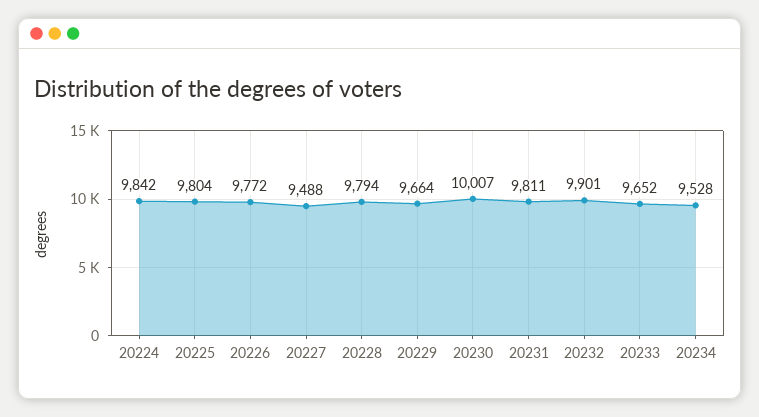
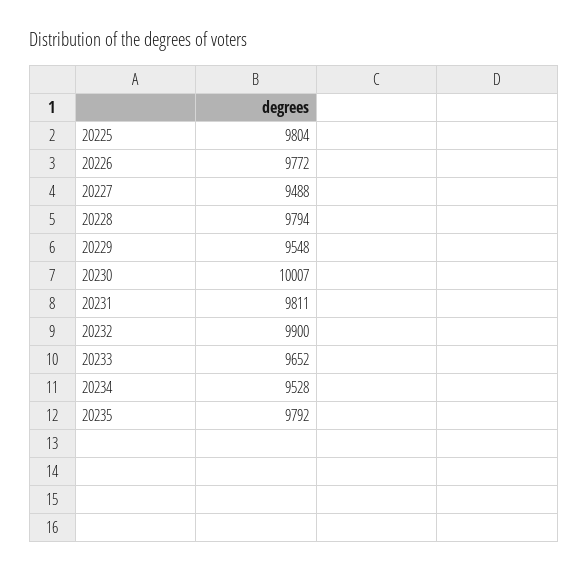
20224: 9842 -> none
20229: 9664 -> 9548
20232: 9901 -> 9900
20235: none -> 9792

